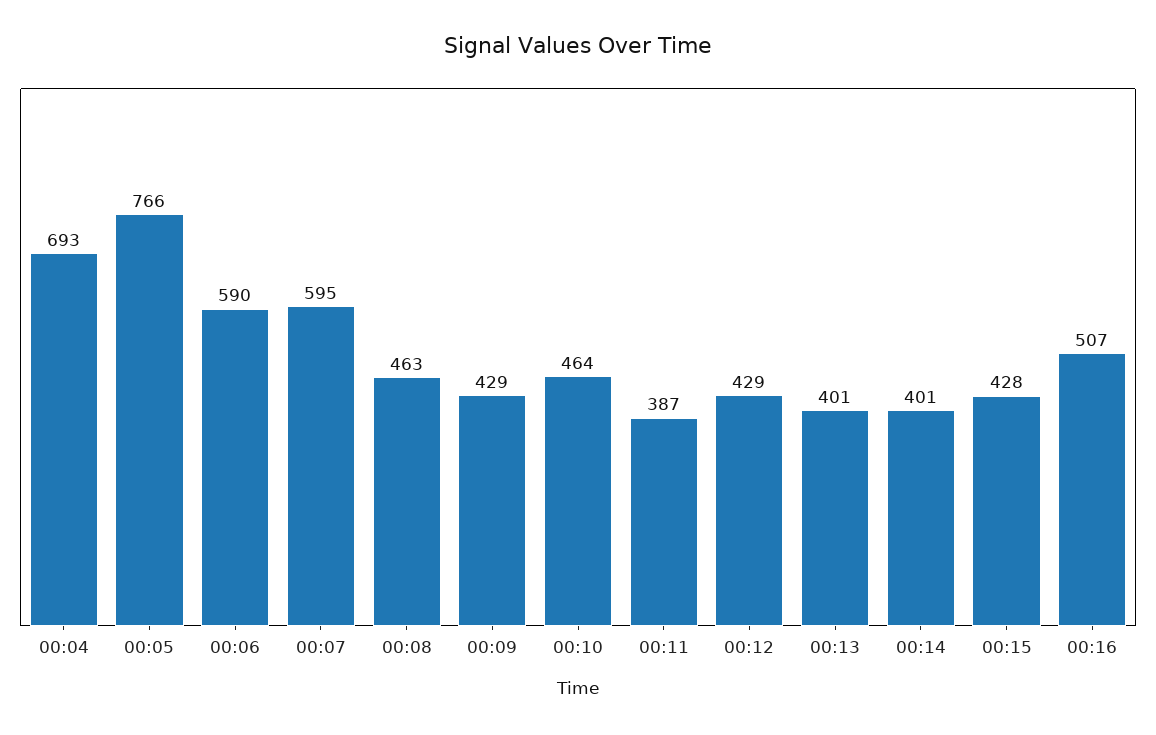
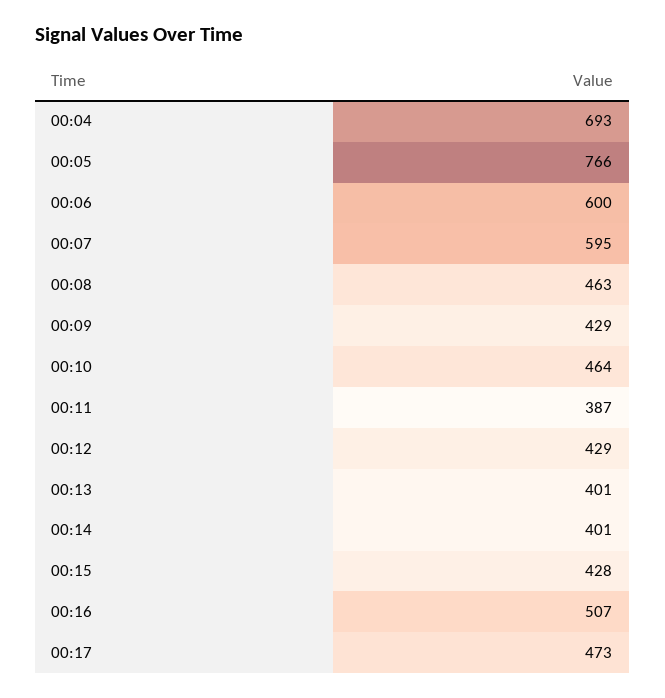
00:06: 590 -> 600
00:17: none -> 473

